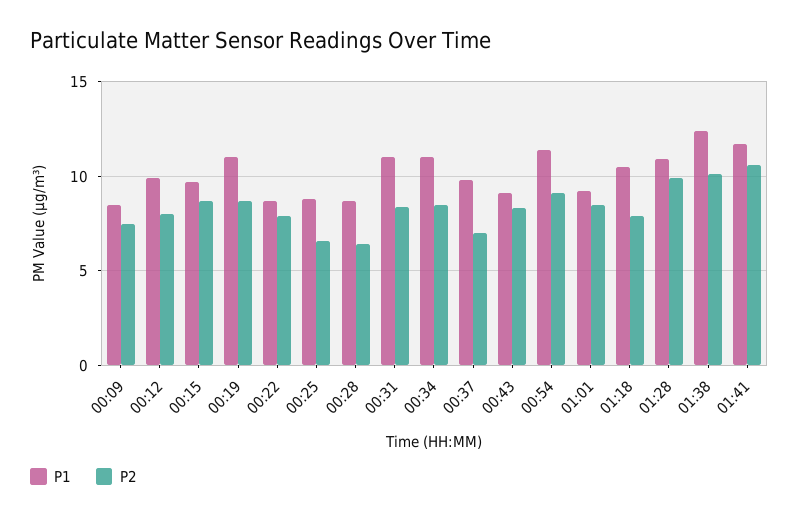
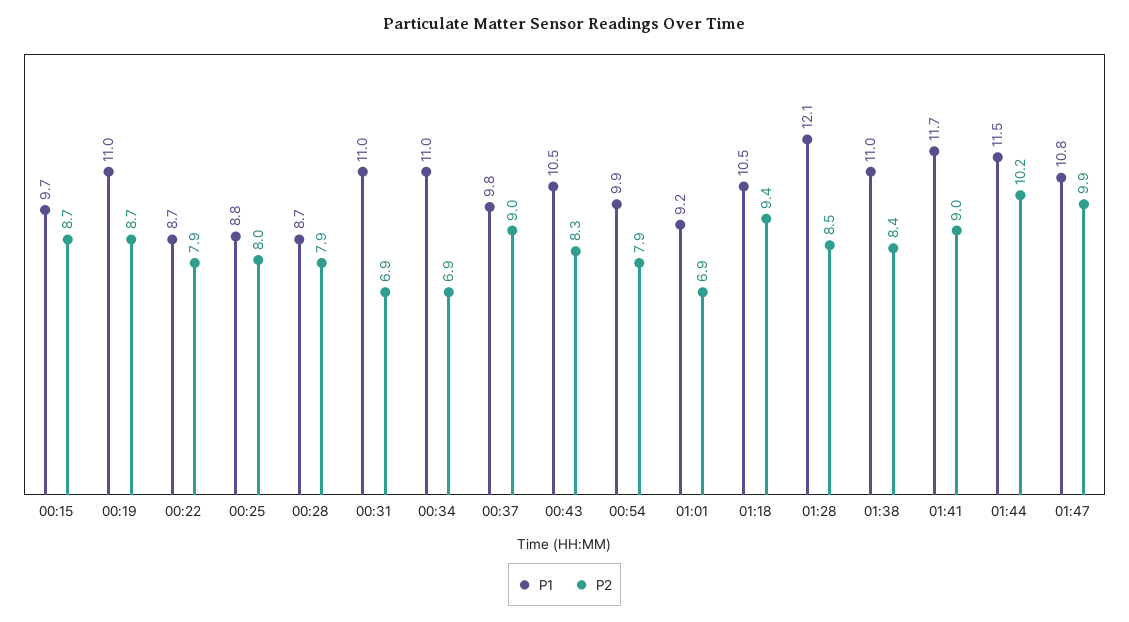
P1, 00:09: 8.5 -> none
P2, 00:09: 7.5 -> none
P1, 00:12: 10 -> none
P2, 00:12: 8 -> none
P2, 00:25: 6.5 -> 8
P2, 00:28: 6.5 -> 7.9
P2, 00:31: 8.5 -> 6.9
P2, 00:34: 8.5 -> 6.9
P2, 00:37: 7 -> 9
P1, 00:43: 9 -> 10.5
P1, 00:54: 11.5 -> 9.9
P2, 00:54: 9 -> 7.9
P2, 01:01: 8.5 -> 6.9
P2, 01:18: 8 -> 9.4
P1, 01:28: 11 -> 12.1
P2, 01:28: 10 -> 8.5
P1, 01:38: 12.5 -> 11
P2, 01:38: 10 -> 8.4
P2, 01:41: 10.5 -> 9
P1, 01:44: none -> 11.5
P2, 01:44: none -> 10.2
P1, 01:47: none -> 10.8
P2, 01:47: none -> 9.9

